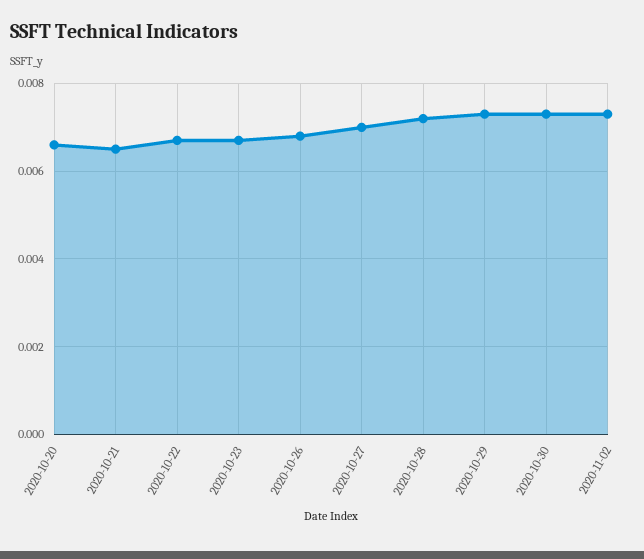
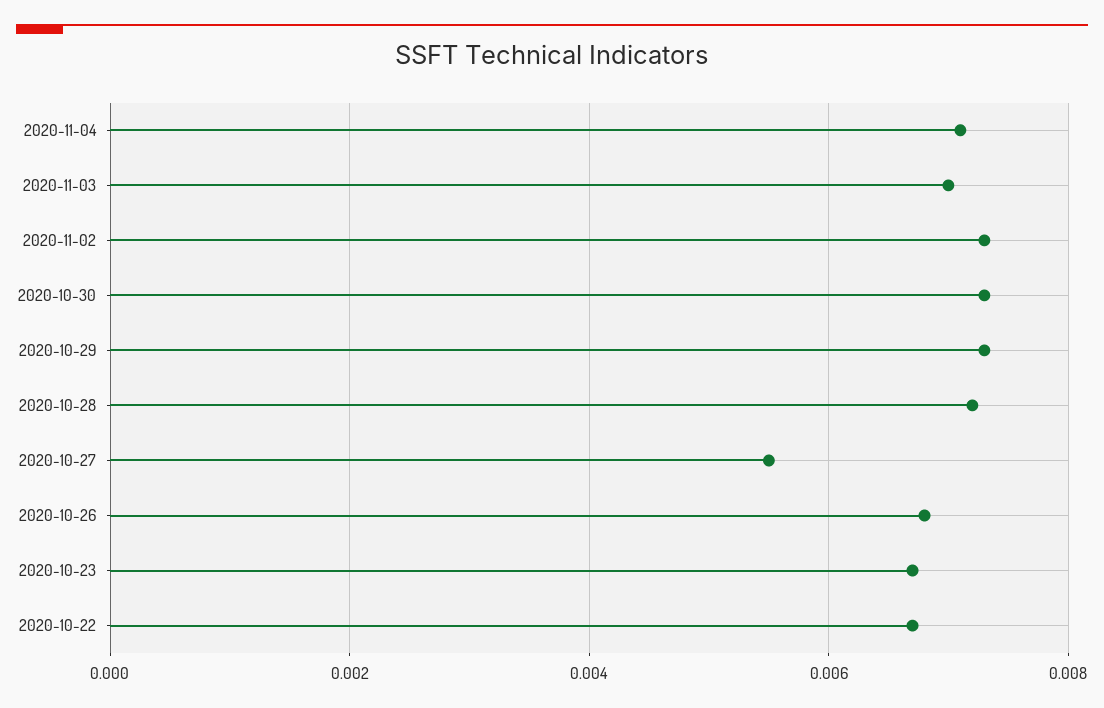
2020-10-20: 0.0065 -> none
2020-10-21: 0.0065 -> none
2020-10-27: 0.007 -> 0.0055
2020-11-04: none -> 0.007
2020-11-03: none -> 0.007

